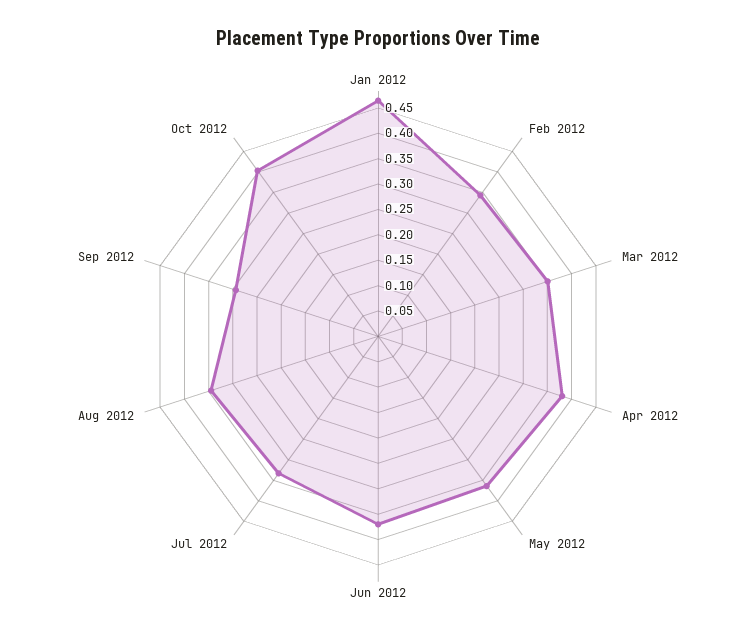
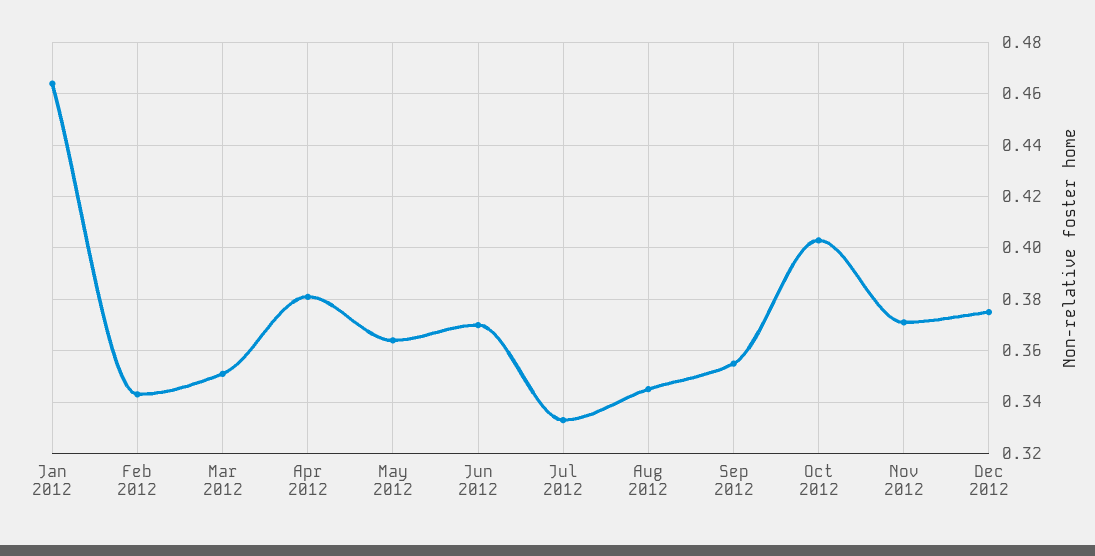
Sep 2012: 0.3 -> 0.355
Nov 2012: none -> 0.37
Dec 2012: none -> 0.375

